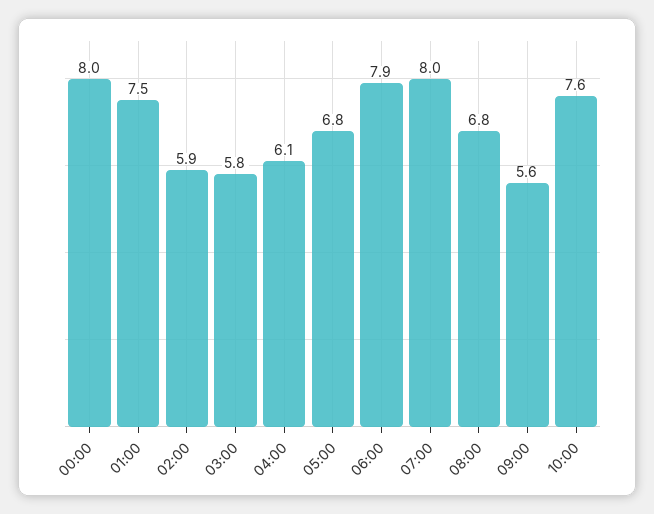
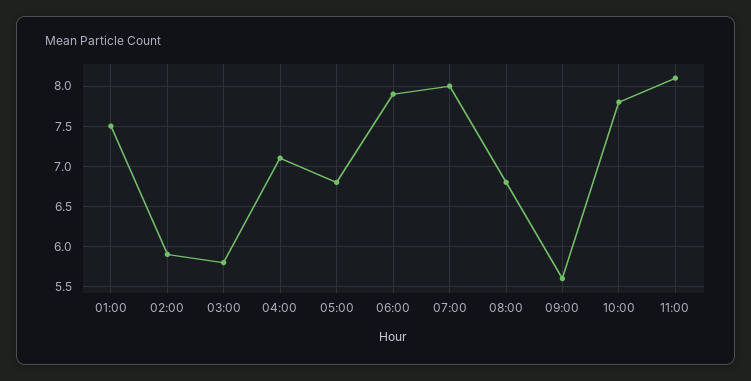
00:00: 8 -> none
04:00: 6.1 -> 7.1
10:00: 7.6 -> 7.8
11:00: none -> 8.1

